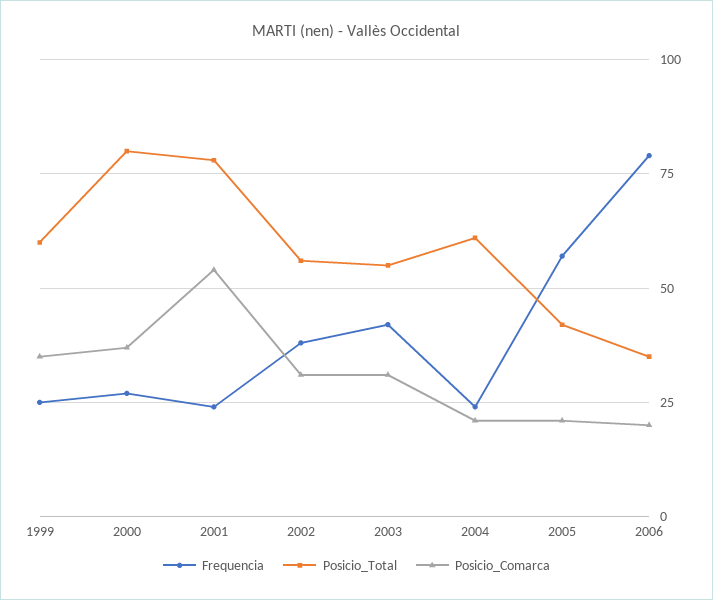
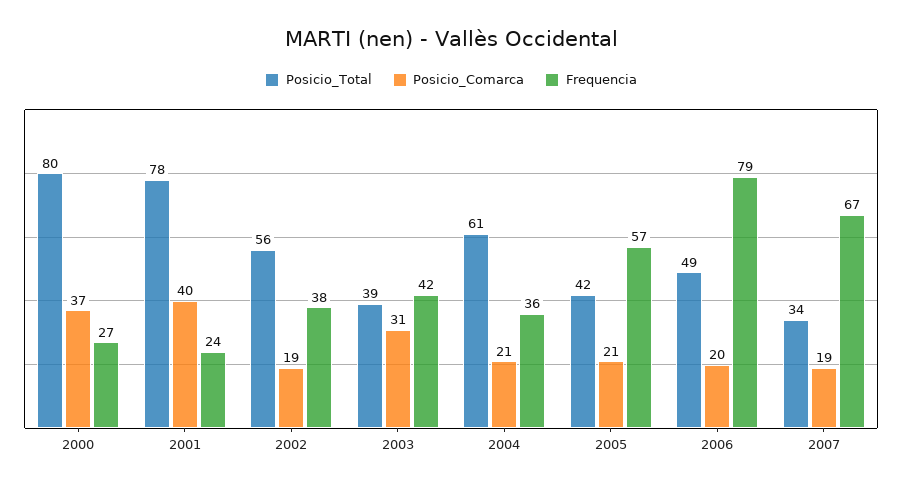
Frequencia, 1999: 25 -> none
Posicio_Total, 1999: 60 -> none
Posicio_Comarca, 1999: 35 -> none
Posicio_Comarca, 2001: 55 -> 40
Posicio_Comarca, 2002: 30 -> 19
Posicio_Total, 2003: 55 -> 39
Frequencia, 2004: 25 -> 36
Posicio_Total, 2006: 35 -> 49
Posicio_Total, 2007: none -> 34
Posicio_Comarca, 2007: none -> 19
Frequencia, 2007: none -> 67

